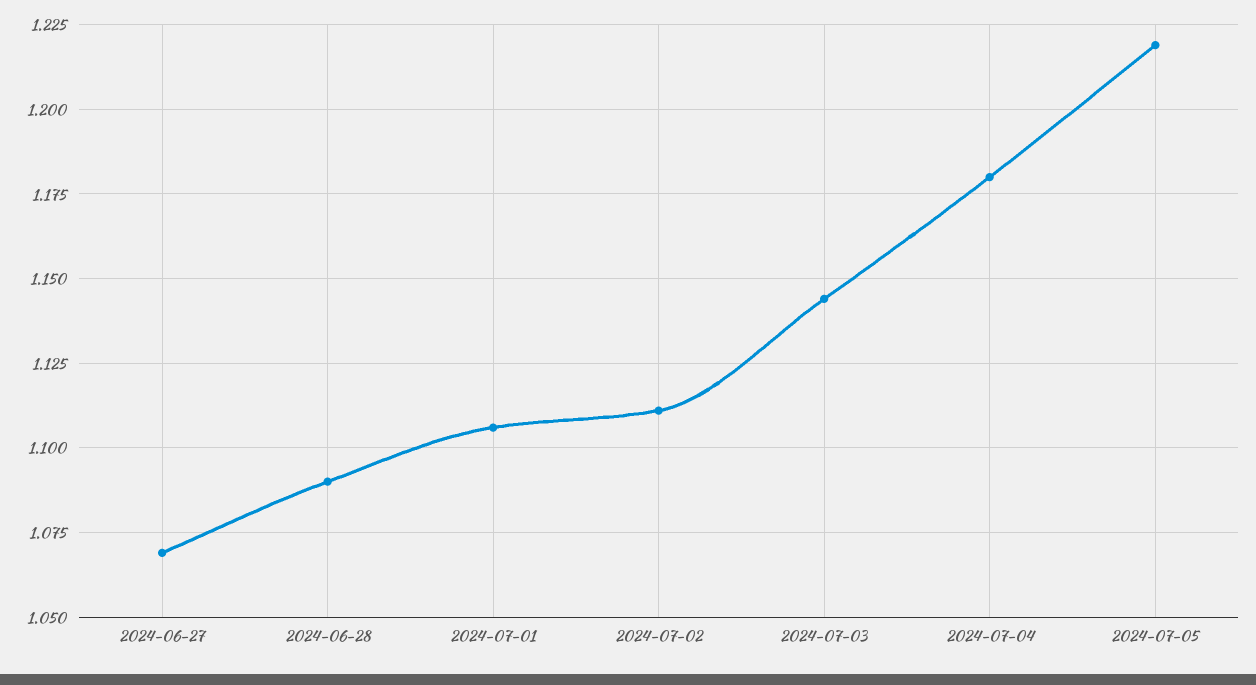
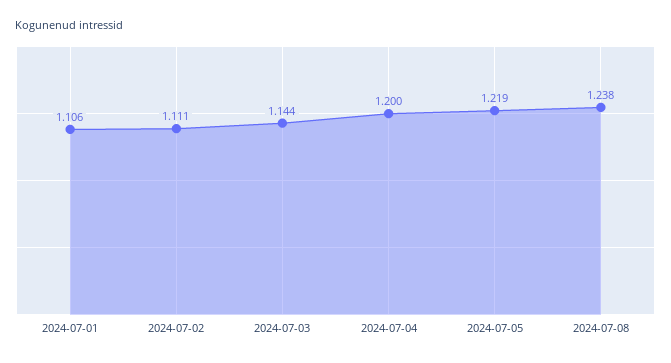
2024-06-27: 1.07 -> none
2024-06-28: 1.09 -> none
2024-07-04: 1.18 -> 1.2
2024-07-08: none -> 1.238

